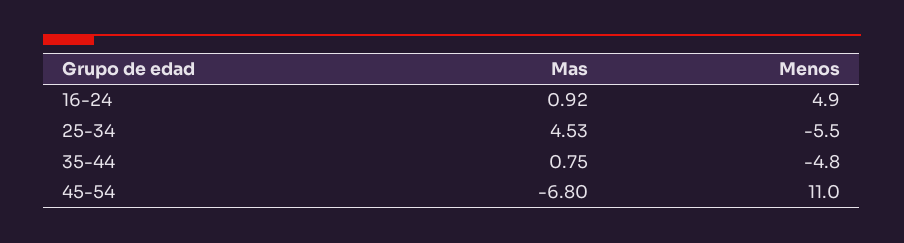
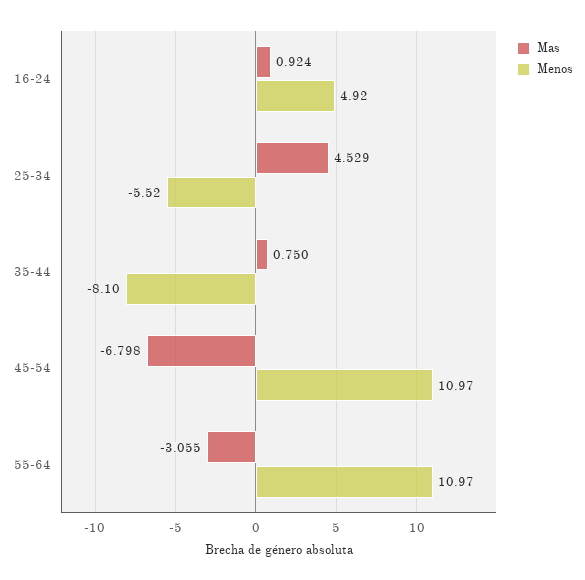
Menos, 35-44: -4.8 -> -8.1
Mas, 55-64: none -> -3.055
Menos, 55-64: none -> 10.97

